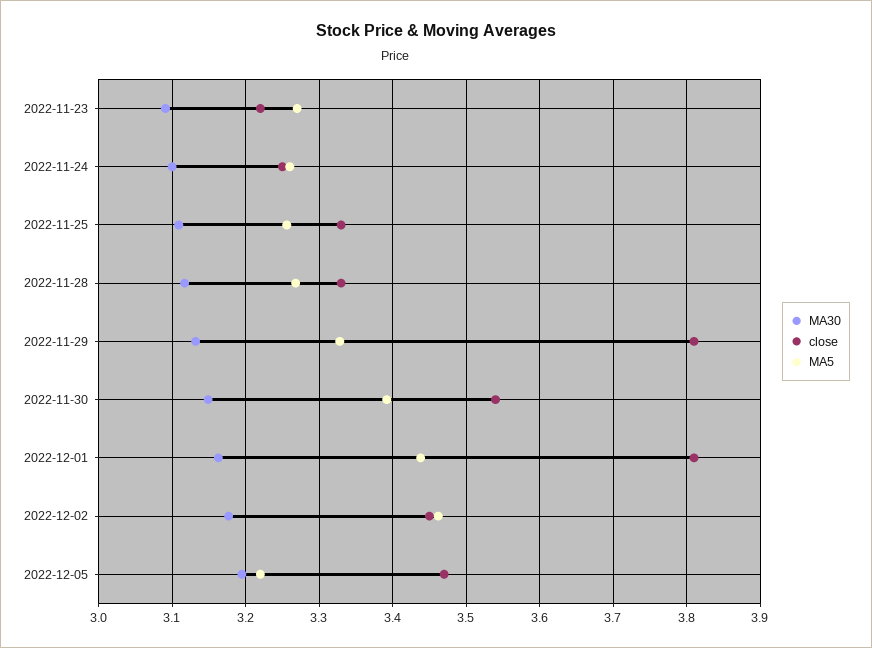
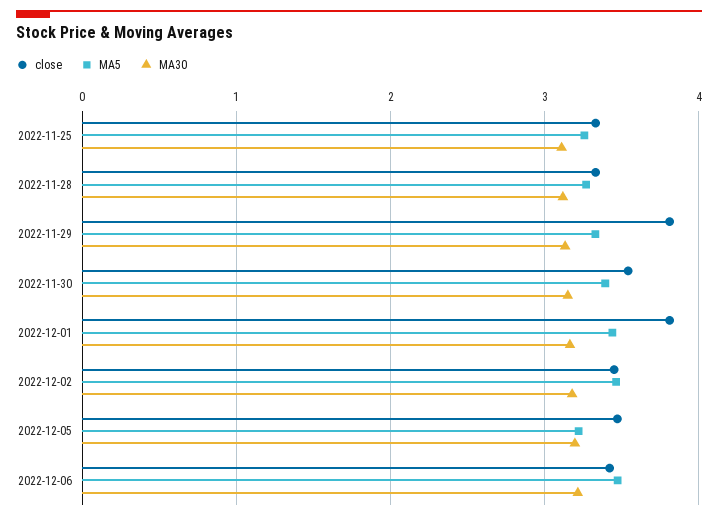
MA30, 2022-11-23: 3.09 -> none
close, 2022-11-23: 3.22 -> none
MA5, 2022-11-23: 3.27 -> none
MA30, 2022-11-24: 3.1 -> none
close, 2022-11-24: 3.25 -> none
MA5, 2022-11-24: 3.26 -> none
close, 2022-12-06: none -> 3.4
MA5, 2022-12-06: none -> 3.5
MA30, 2022-12-06: none -> 3.2

